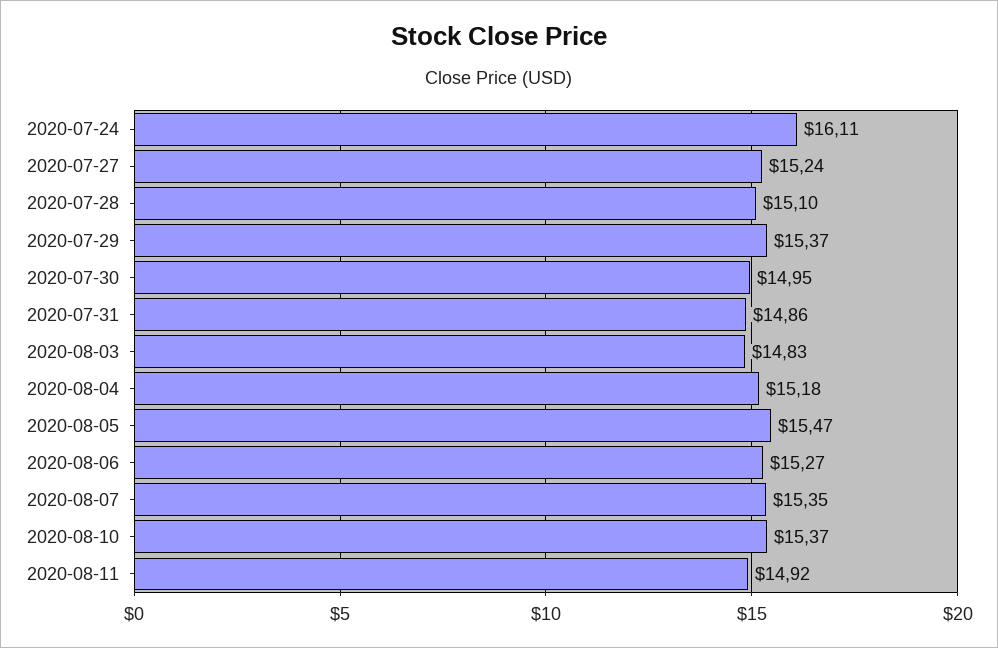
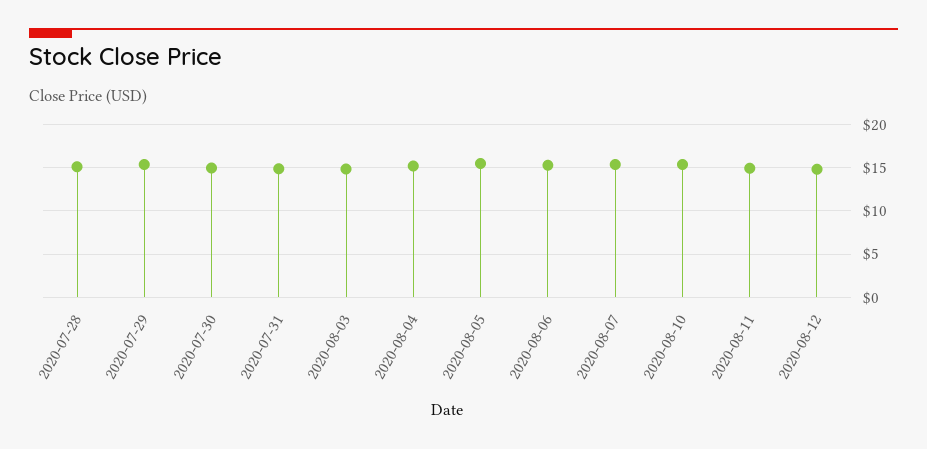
2020-07-24: 16.11 -> none
2020-07-27: 15.24 -> none
2020-08-12: none -> 15

